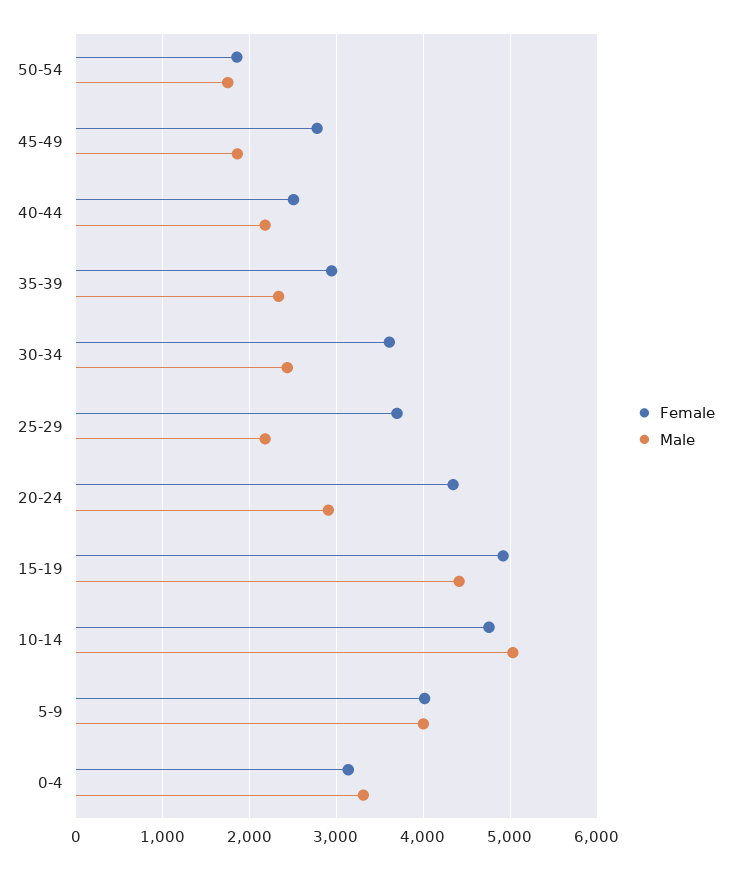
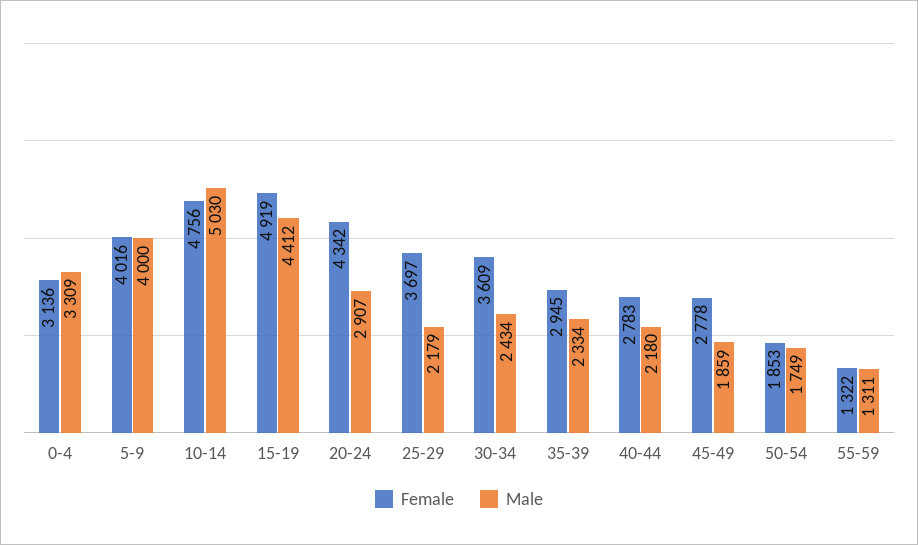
Female, 40-44: 2500 -> 2783
Female, 55-59: none -> 1322
Male, 55-59: none -> 1311

